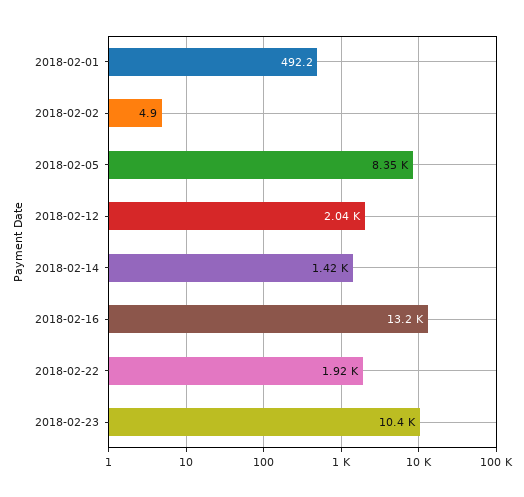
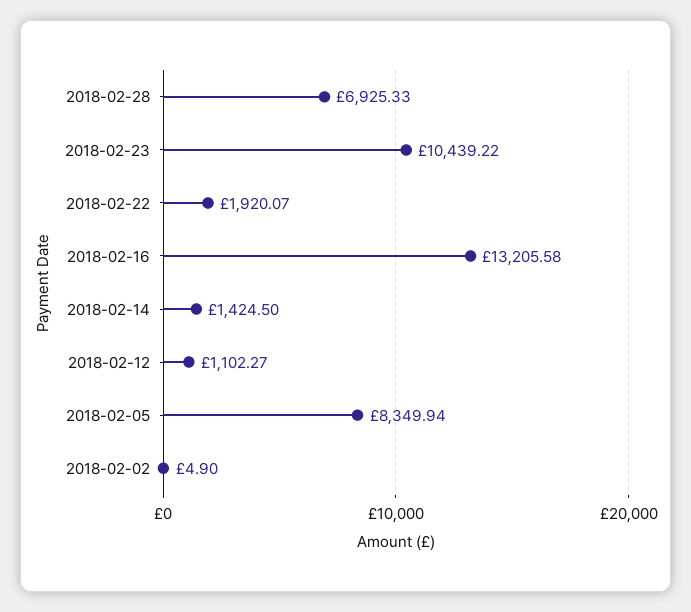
2018-02-01: 492.2 -> none
2018-02-12: 2040 -> 1102.27
2018-02-28: none -> 6925.33

